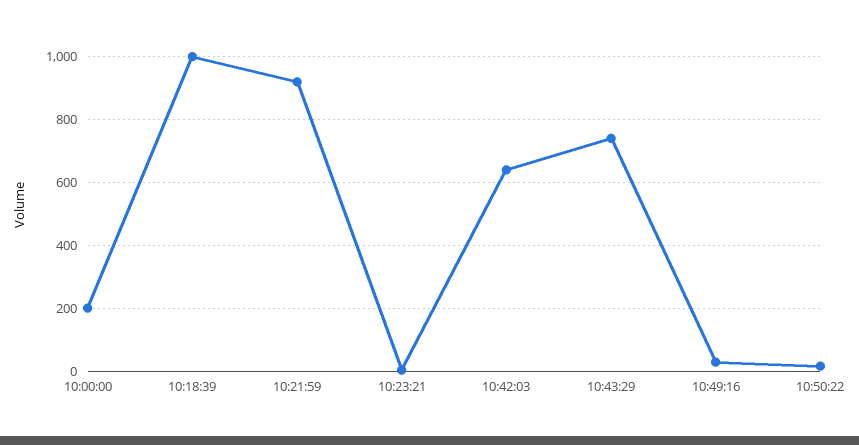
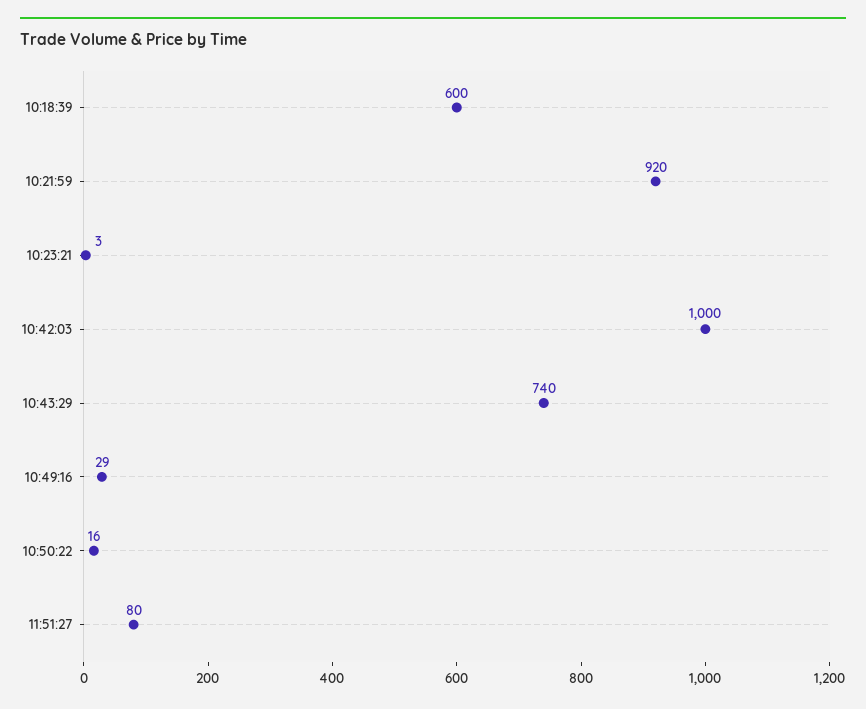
10:00:00: 200 -> none
10:18:39: 1000 -> 600
10:42:03: 640 -> 1000
11:51:27: none -> 80

